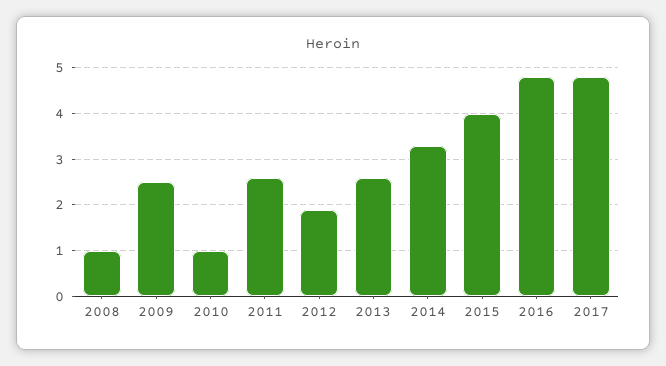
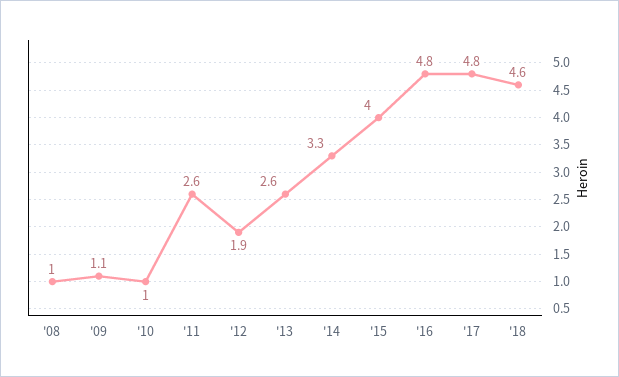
2009: 2.5 -> 1.1
'18: none -> 4.6

